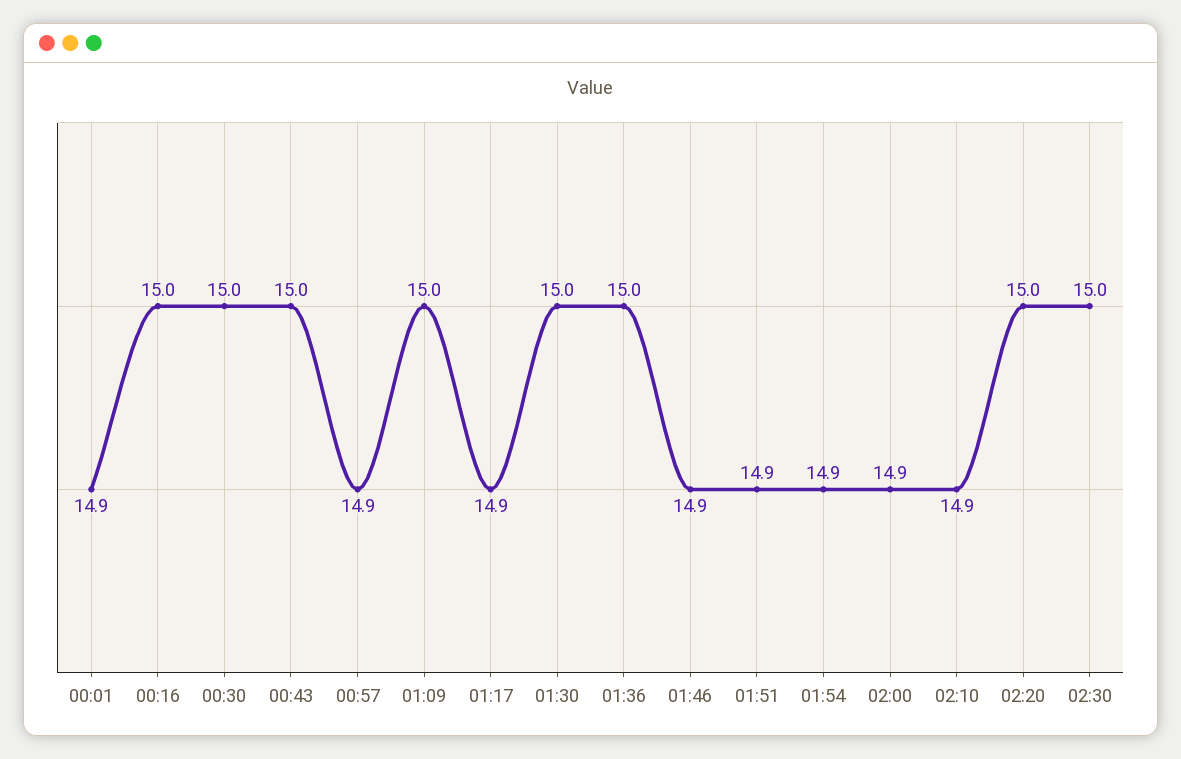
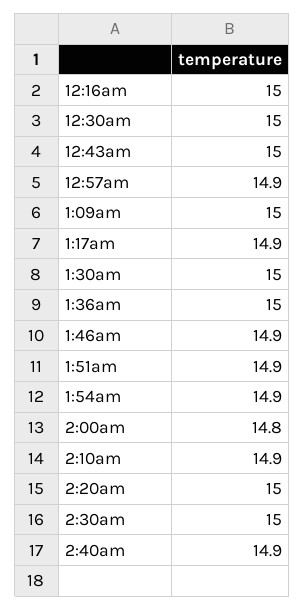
00:01: 14.9 -> none
02:00: 14.9 -> 14.8
2:40am: none -> 14.9

